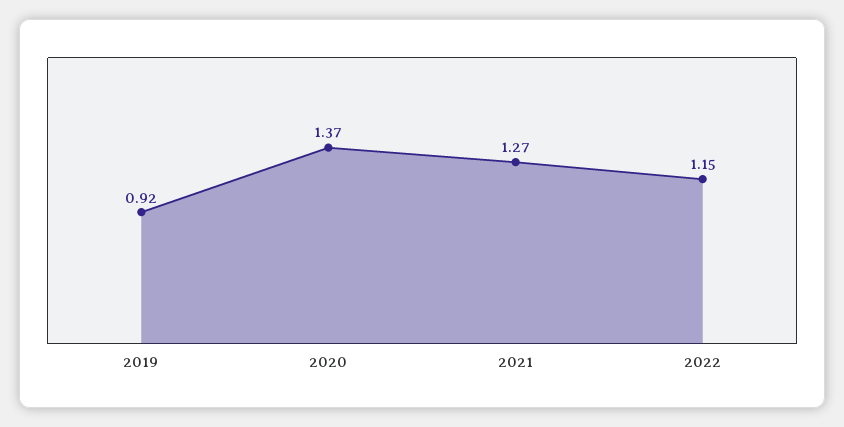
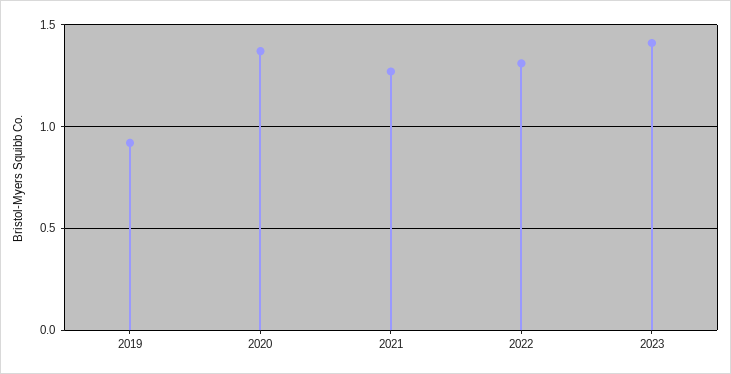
2022: 1.15 -> 1.3
2023: none -> 1.4

